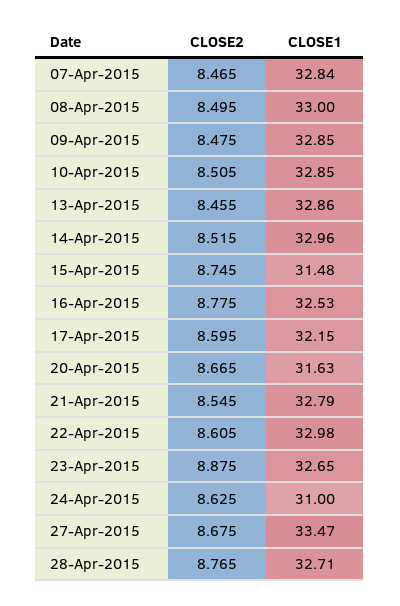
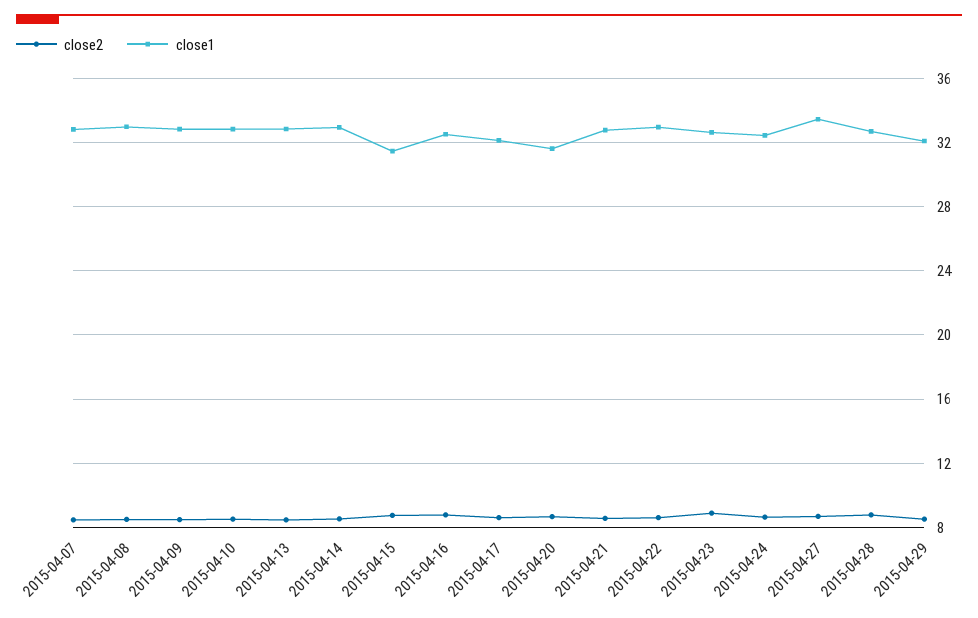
CLOSE1, 24-Apr-2015: 31 -> 32.5
CLOSE2, 2015-04-29: none -> 8.5
CLOSE1, 2015-04-29: none -> 32

